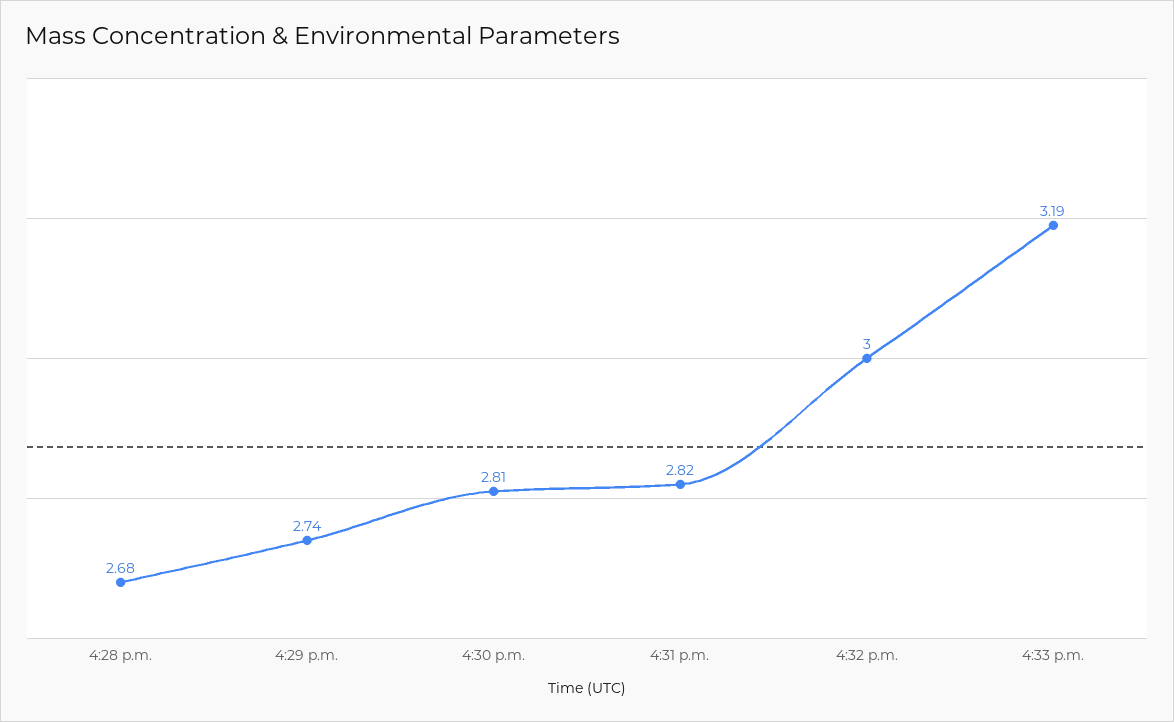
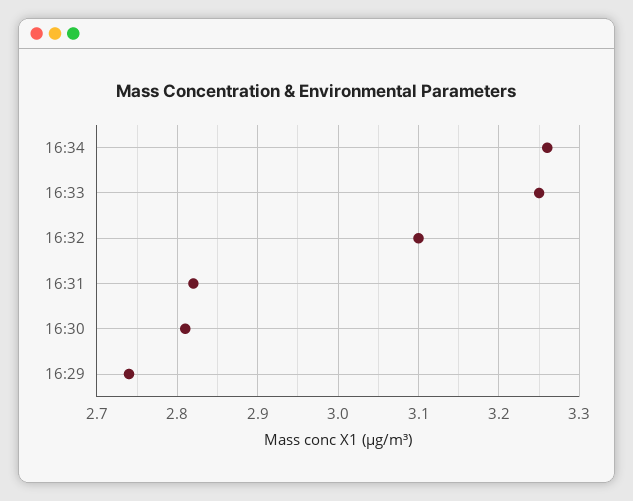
4:28 p.m.: 2.68 -> none
4:32 p.m.: 3 -> 3.1
4:33 p.m.: 3.19 -> 3.25
16:34: none -> 3.26

